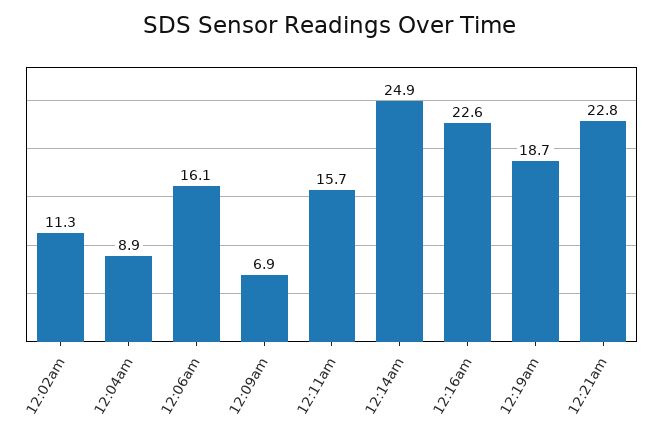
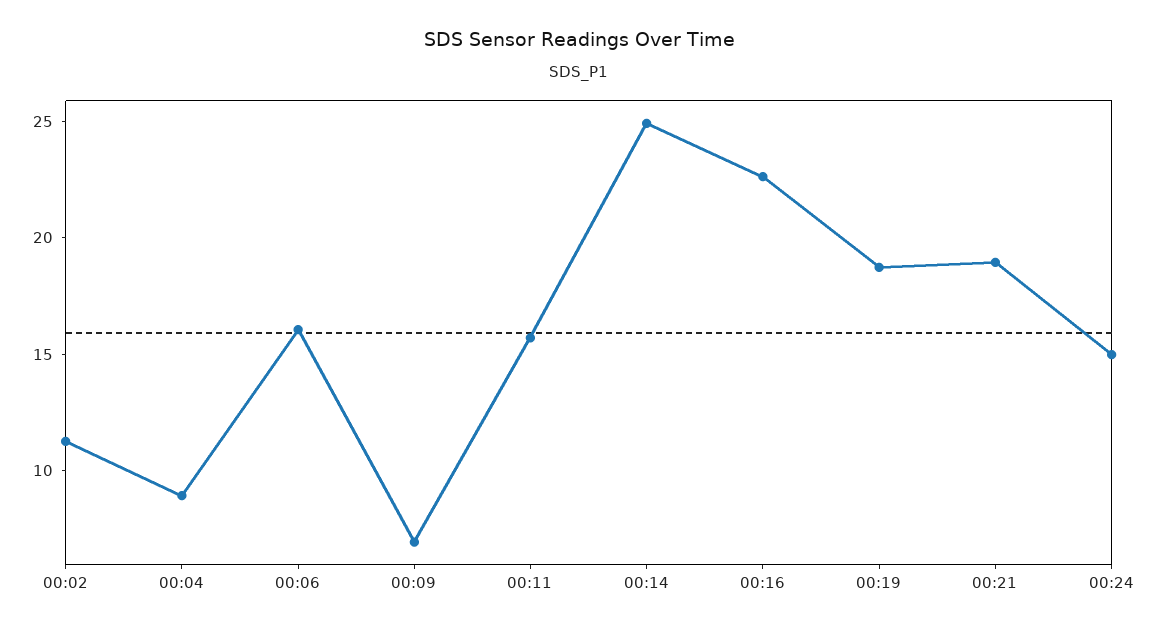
12:21am: 22.8 -> 19
00:24: none -> 15

